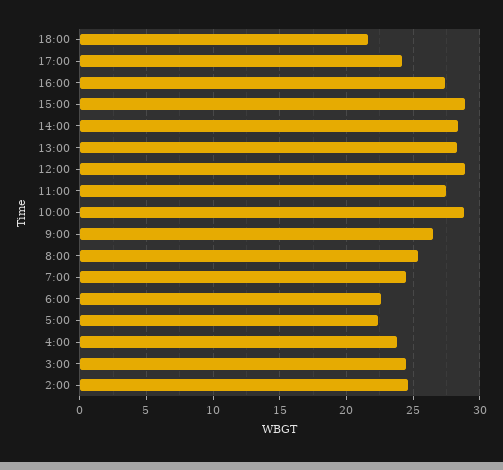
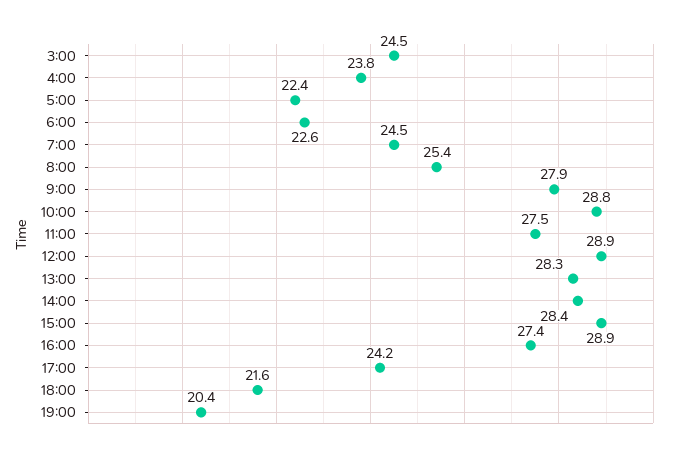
9:00: 26.5 -> 27.9
2:00: 24.5 -> none
19:00: none -> 20.4

